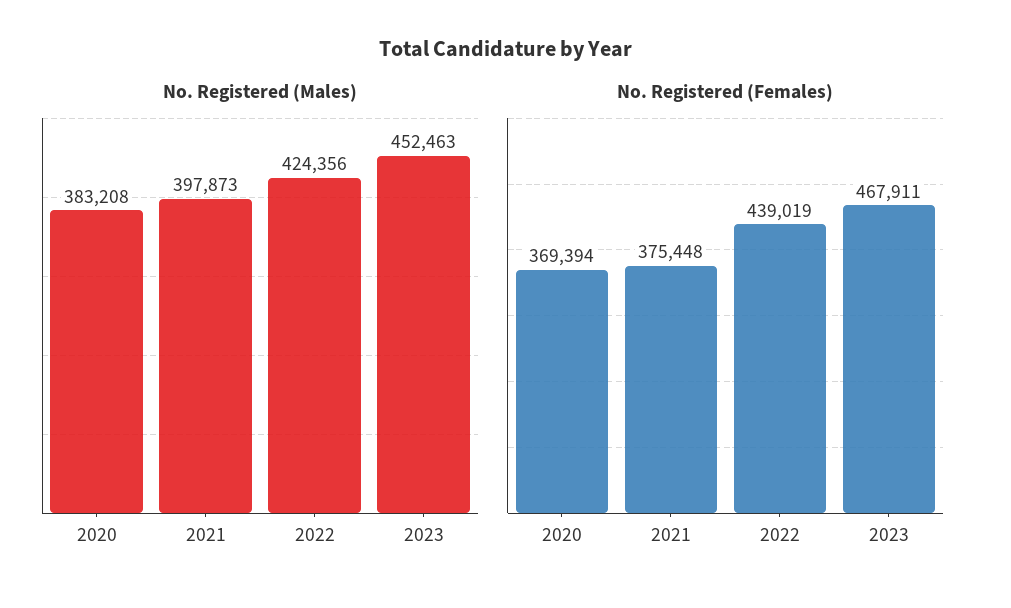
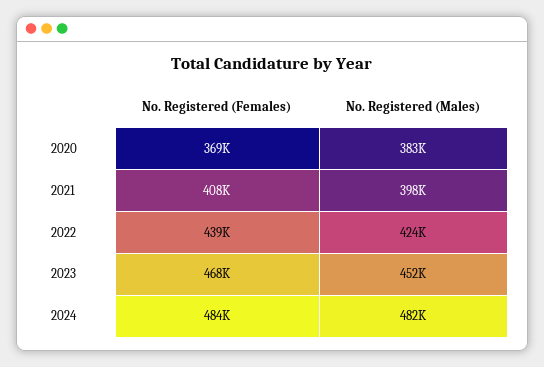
No. Registered (Females), 2021: 375448 -> 408000
No. Registered (Females), 2024: none -> 484000
No. Registered (Males), 2024: none -> 482000

